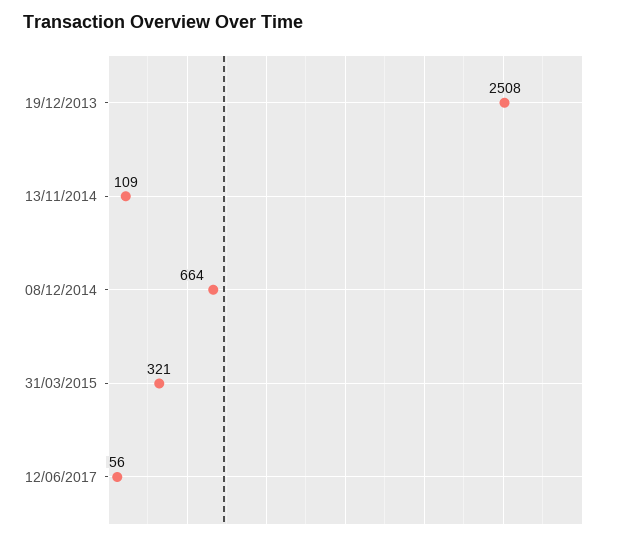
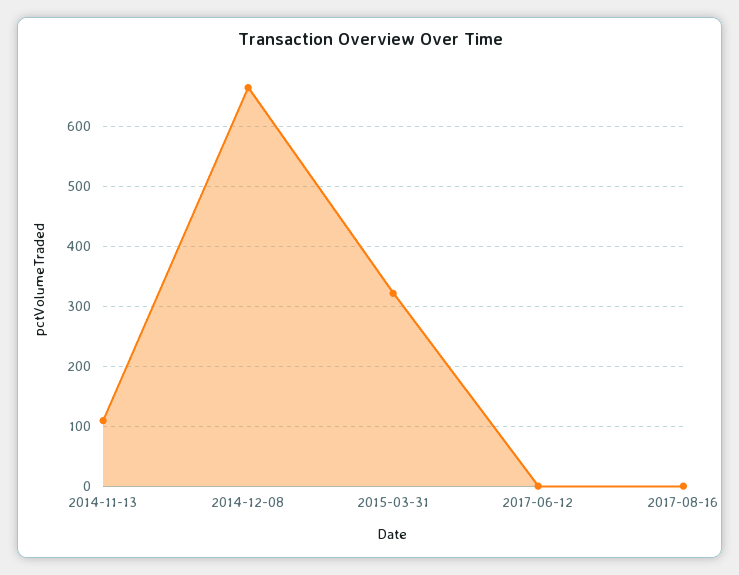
19/12/2013: 2508 -> none
12/06/2017: 56 -> 0
2017-08-16: none -> 0

